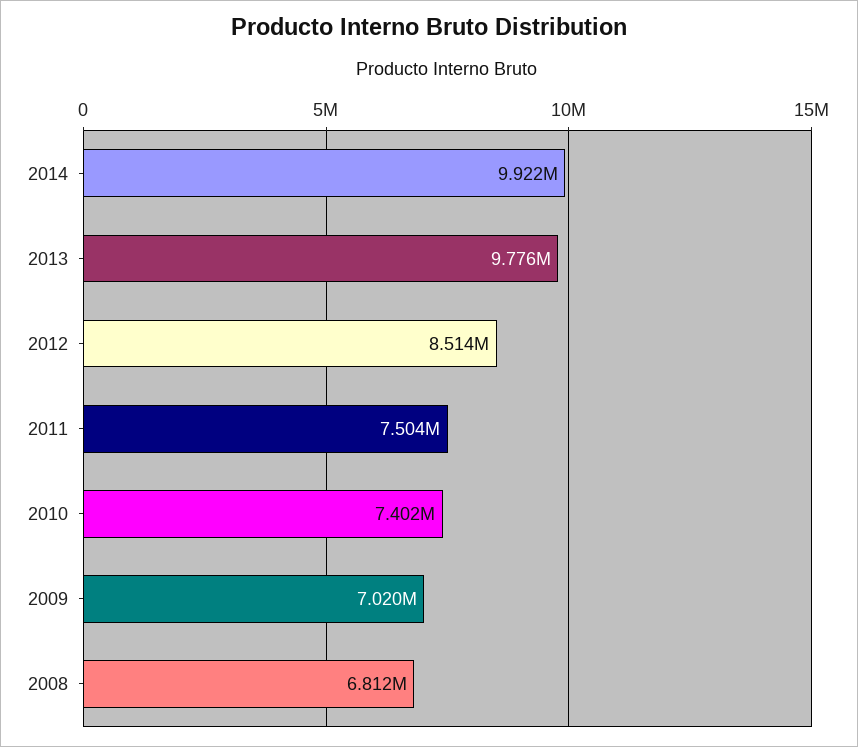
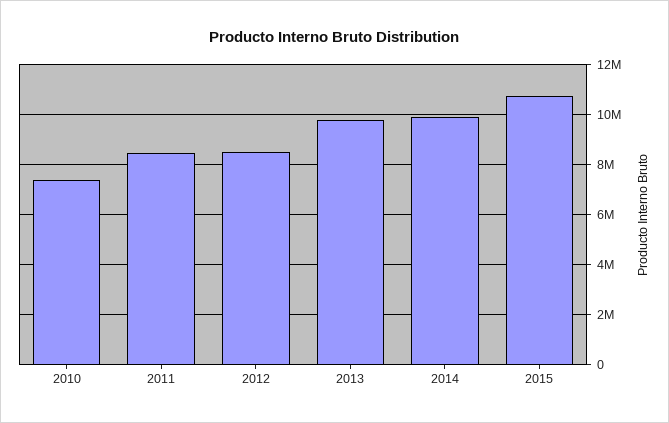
2011: 7504000 -> 8500000
2009: 7020000 -> none
2008: 6812000 -> none
2015: none -> 10750000

